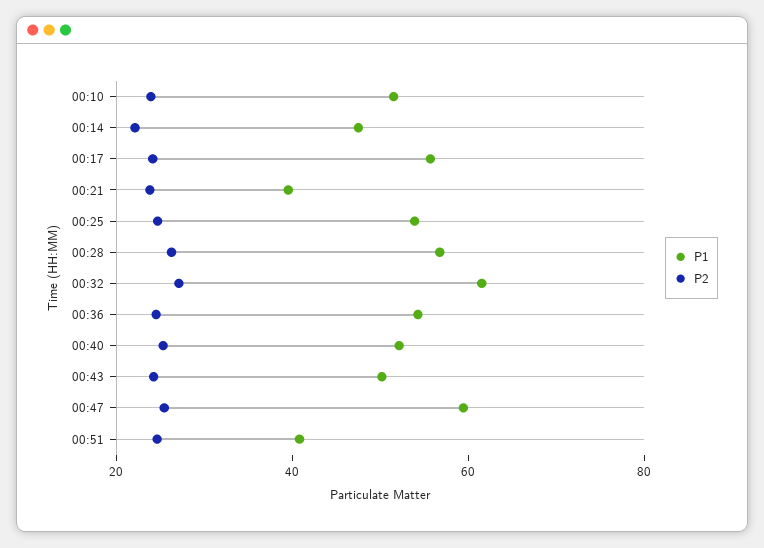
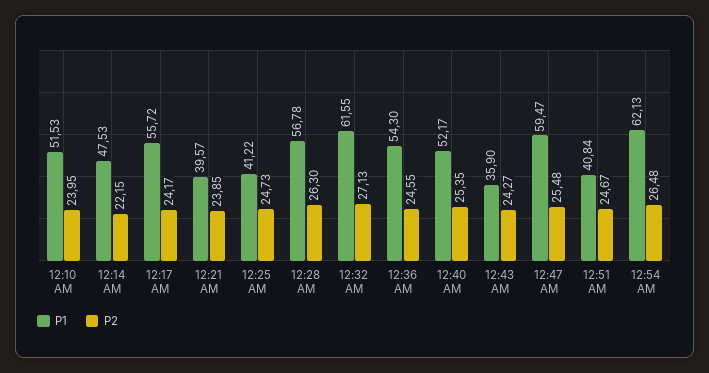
P1, 00:25: 55 -> 41.22
P1, 00:43: 50 -> 35.9
P1, 12:54 AM: none -> 62.13
P2, 12:54 AM: none -> 26.48

